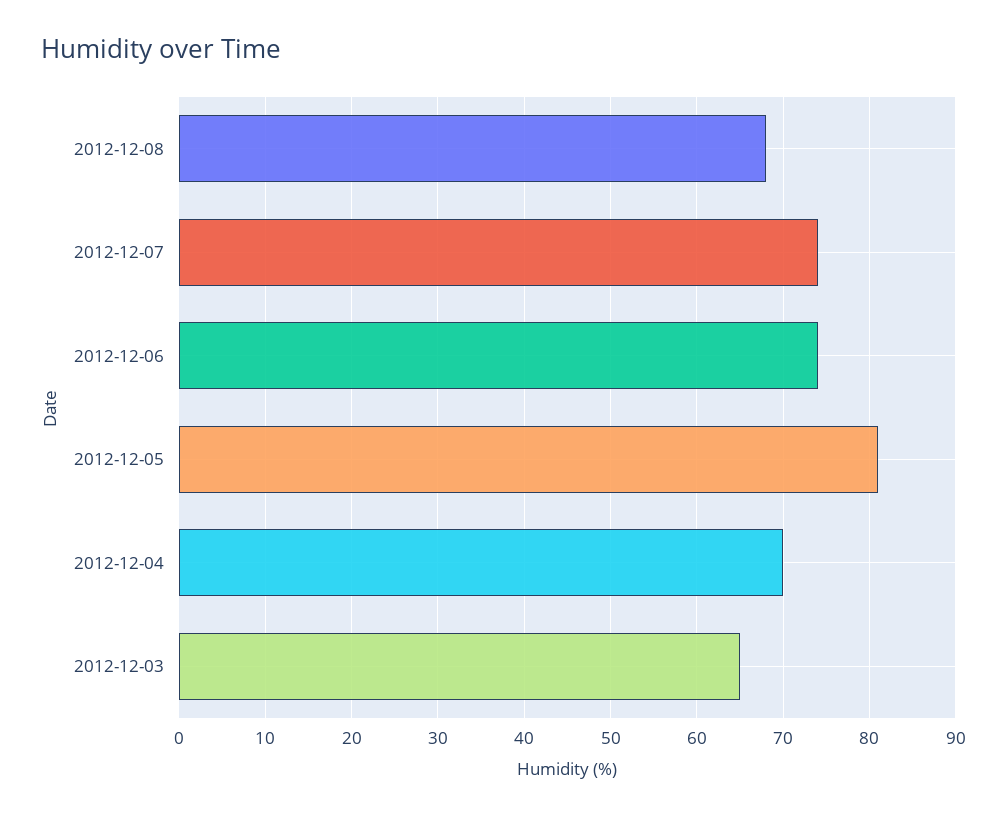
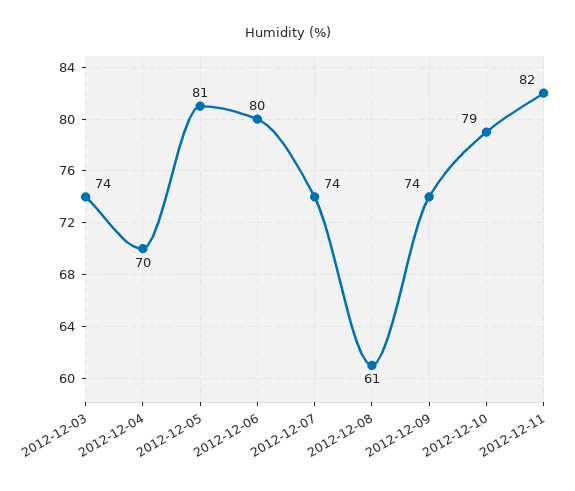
2012-12-08: 68 -> 61
2012-12-06: 74 -> 80
2012-12-03: 65 -> 74
2012-12-09: none -> 74
2012-12-10: none -> 79
2012-12-11: none -> 82

